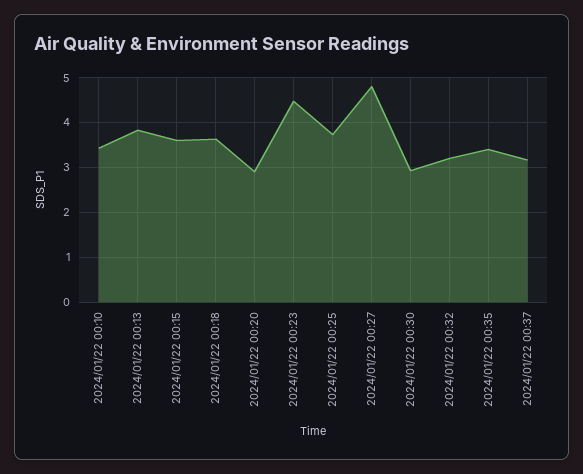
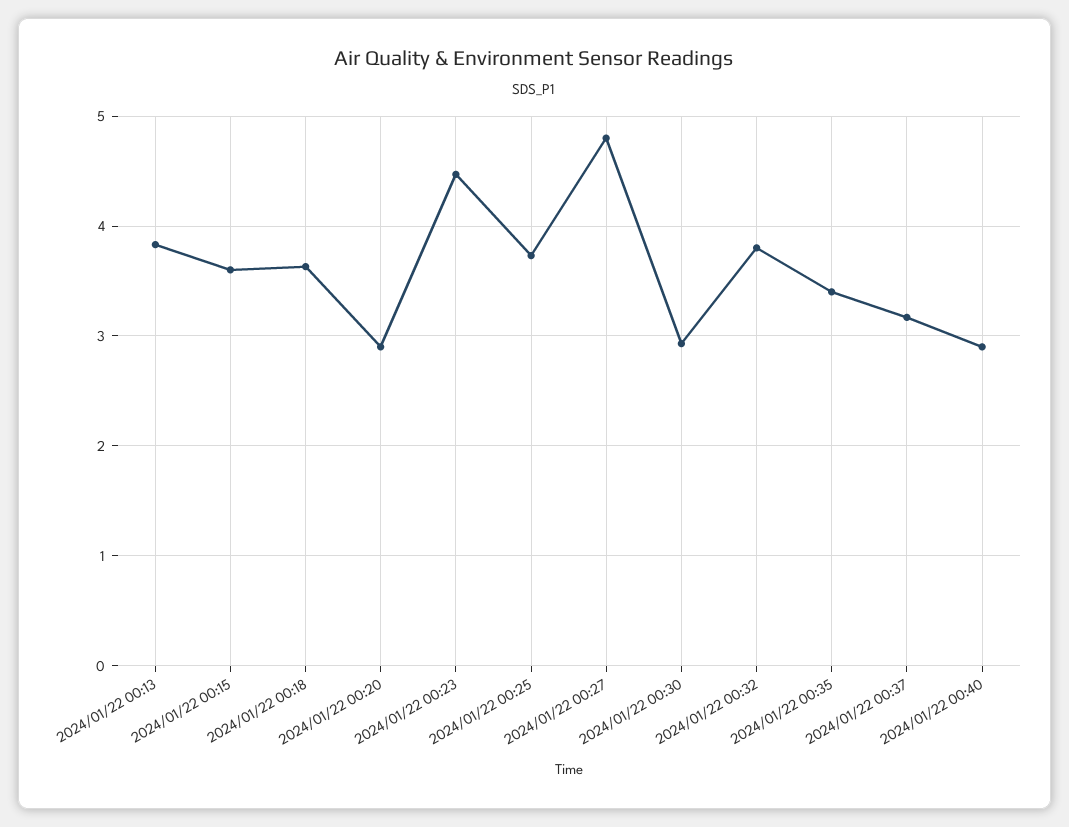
2024/01/22 00:10: 3.4 -> none
2024/01/22 00:32: 3.2 -> 3.8
2024/01/22 00:40: none -> 2.9

